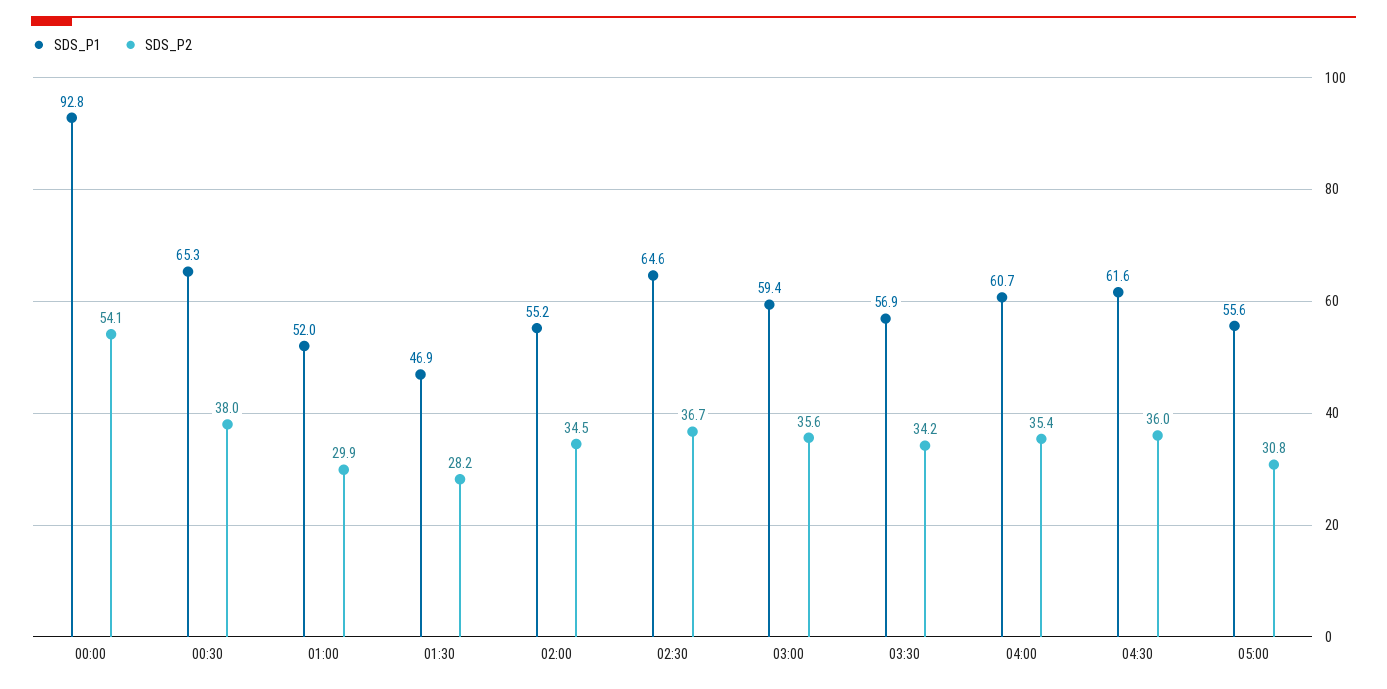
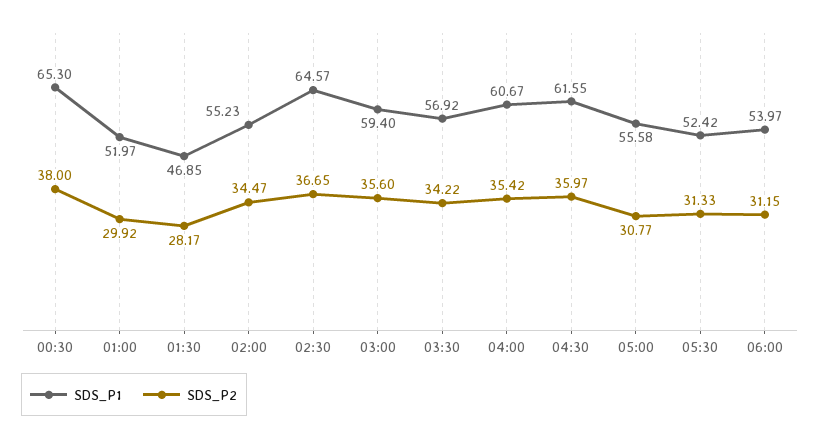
SDS_P1, 00:00: 92.8 -> none
SDS_P2, 00:00: 54.1 -> none
SDS_P1, 05:30: none -> 52.42
SDS_P2, 05:30: none -> 31.33
SDS_P1, 06:00: none -> 53.97
SDS_P2, 06:00: none -> 31.15

